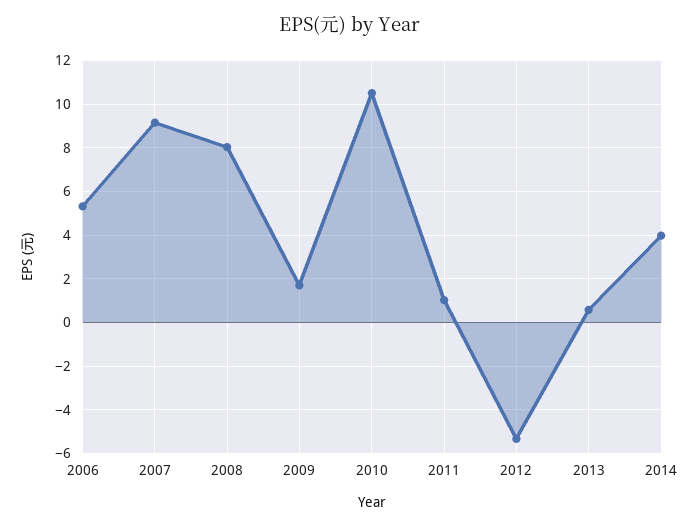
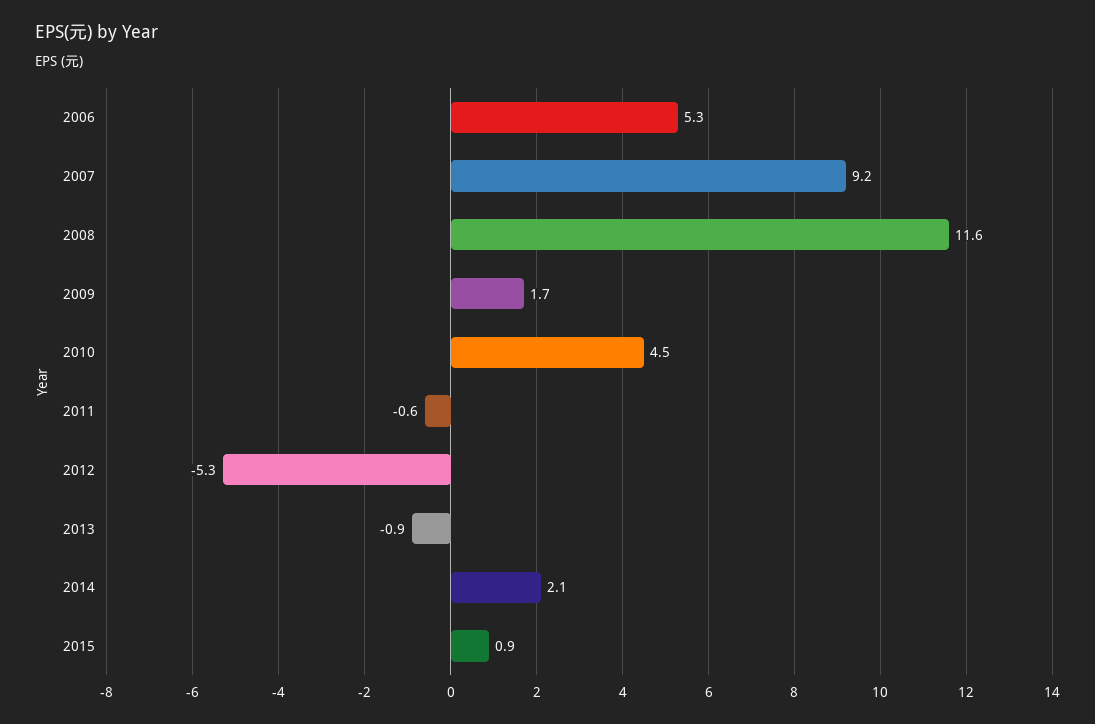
2008: 8 -> 11.6
2010: 10.5 -> 4.5
2011: 1 -> -0.6
2013: 0.5 -> -0.9
2014: 4 -> 2.1
2015: none -> 0.9

